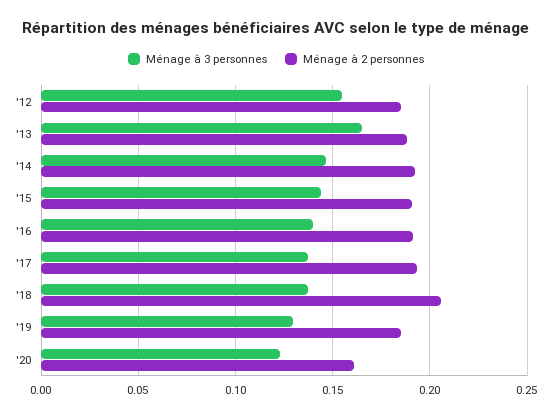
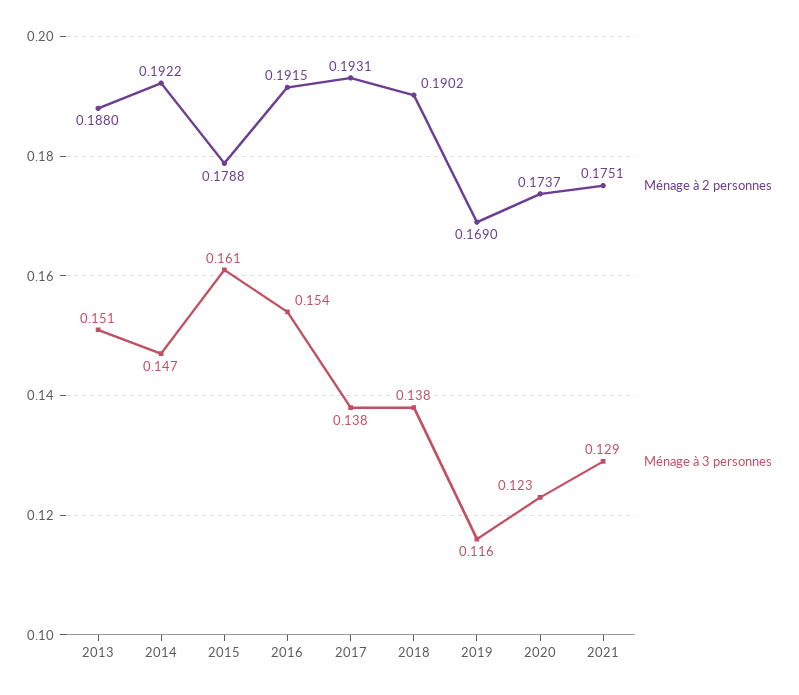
Ménage à 3 personnes, '12: 0.155 -> none
Ménage à 2 personnes, '12: 0.185 -> none
Ménage à 3 personnes, '13: 0.165 -> 0.151
Ménage à 3 personnes, '15: 0.145 -> 0.161
Ménage à 2 personnes, '15: 0.19 -> 0.1788
Ménage à 3 personnes, '16: 0.14 -> 0.154
Ménage à 2 personnes, '18: 0.205 -> 0.1902
Ménage à 3 personnes, '19: 0.13 -> 0.116
Ménage à 2 personnes, '19: 0.185 -> 0.169
Ménage à 2 personnes, '20: 0.16 -> 0.1737
Ménage à 2 personnes, 2021: none -> 0.1751
Ménage à 3 personnes, 2021: none -> 0.129

